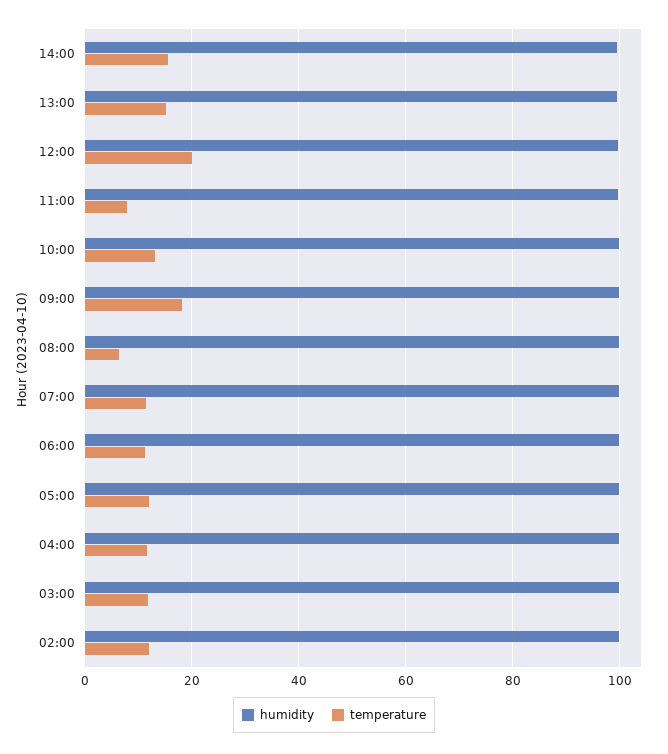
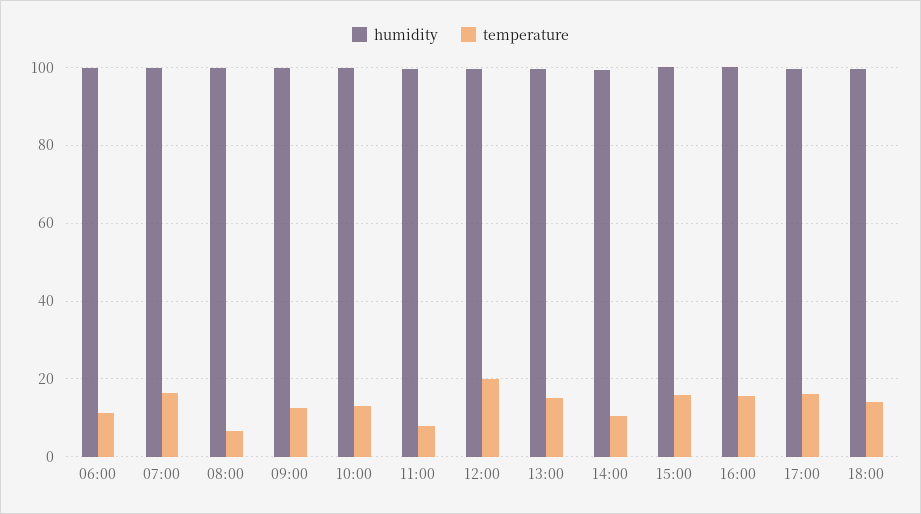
temperature, 14:00: 16 -> 10
temperature, 09:00: 18 -> 12
temperature, 07:00: 12 -> 16
humidity, 05:00: 100 -> none
temperature, 05:00: 12 -> none
humidity, 04:00: 100 -> none
temperature, 04:00: 12 -> none
humidity, 03:00: 100 -> none
temperature, 03:00: 12 -> none
humidity, 02:00: 100 -> none
temperature, 02:00: 12 -> none
humidity, 15:00: none -> 100
temperature, 15:00: none -> 16
humidity, 16:00: none -> 100
temperature, 16:00: none -> 16
humidity, 17:00: none -> 100
temperature, 17:00: none -> 16
humidity, 18:00: none -> 100
temperature, 18:00: none -> 14

